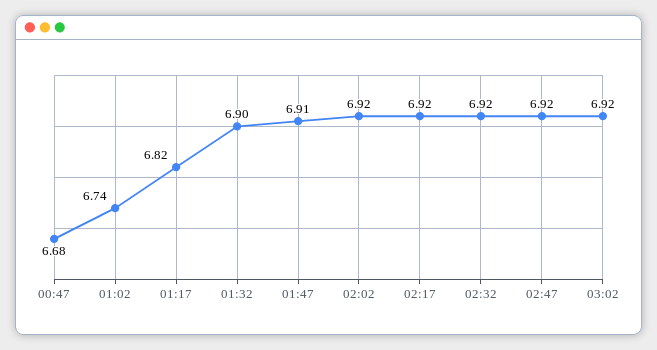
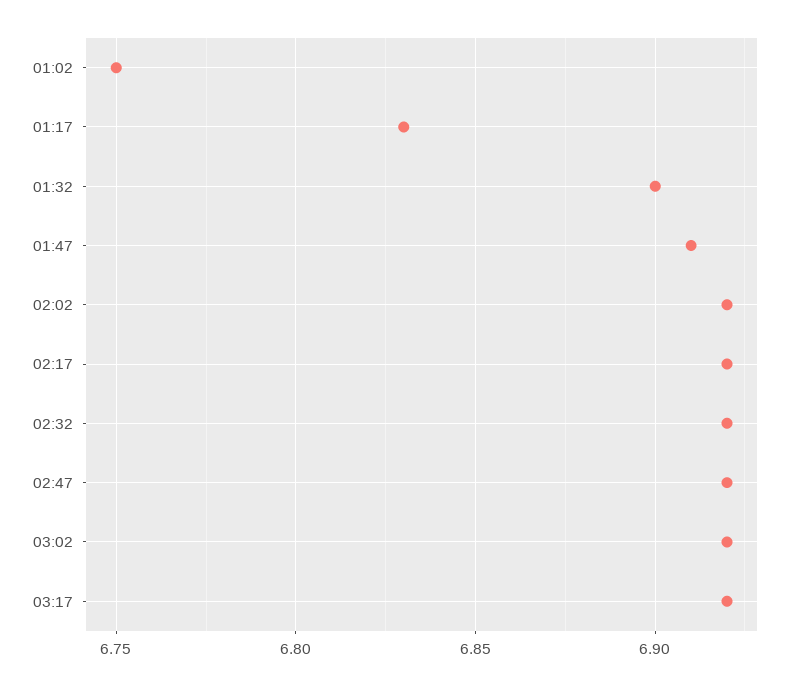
00:47: 6.68 -> none
01:02: 6.74 -> 6.75
01:17: 6.82 -> 6.83
03:17: none -> 6.92

